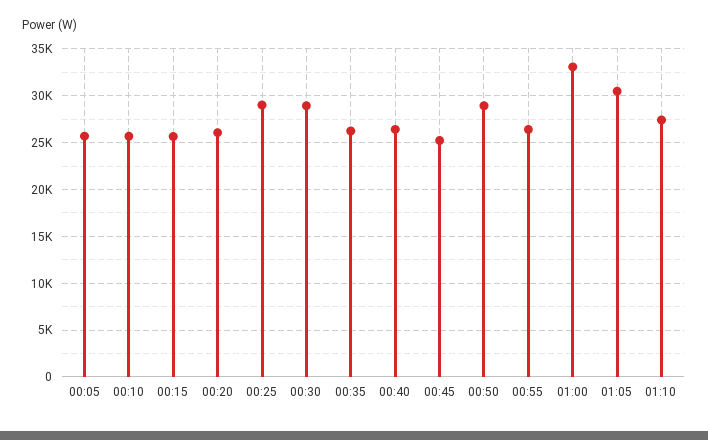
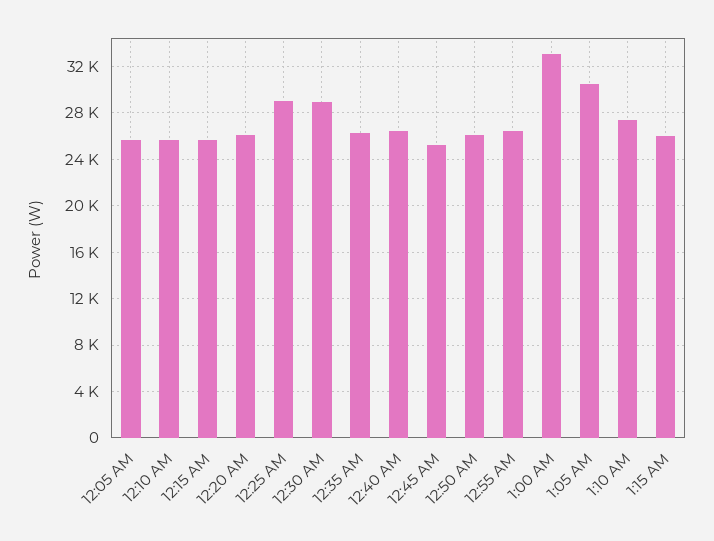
00:50: 29000 -> 26000
1:15 AM: none -> 26000

